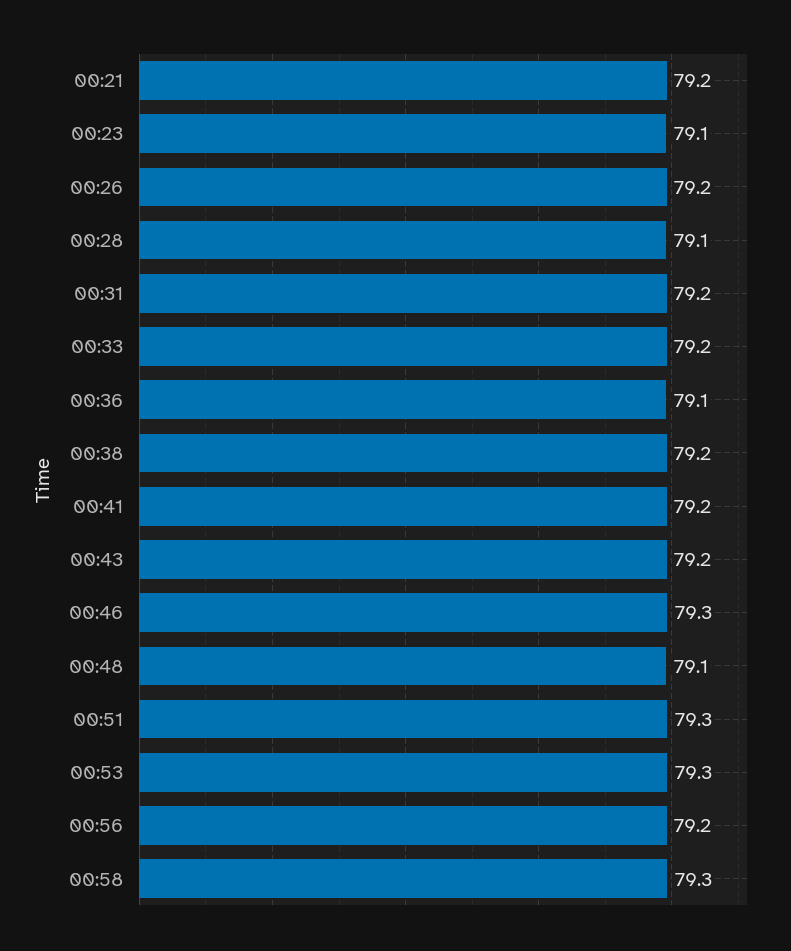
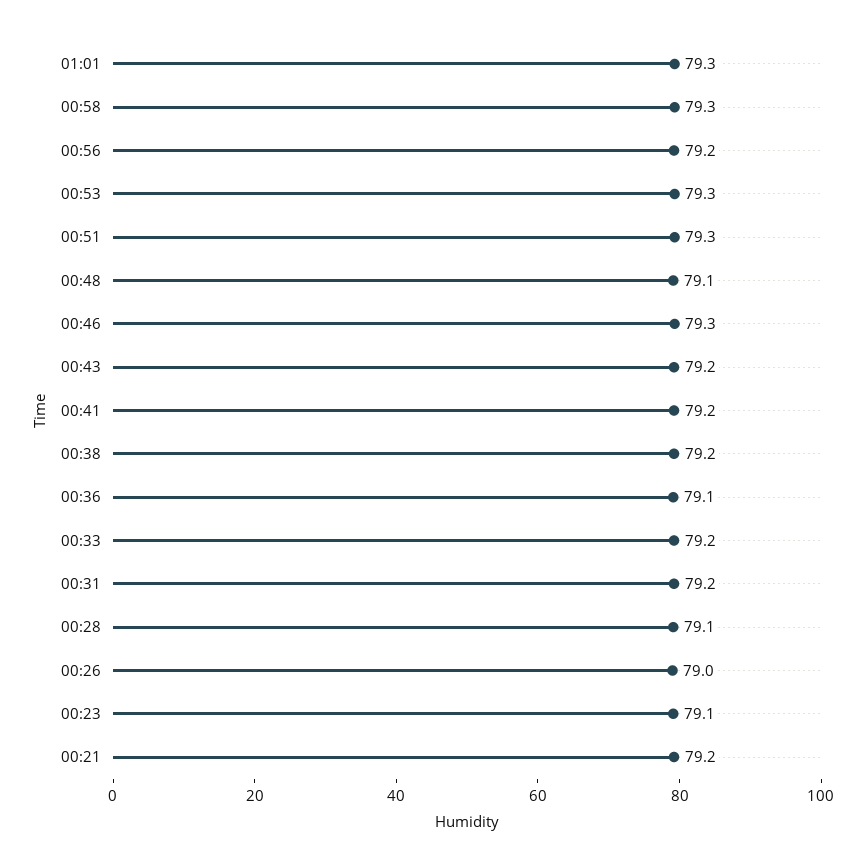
00:26: 79.2 -> 79
01:01: none -> 79.3

